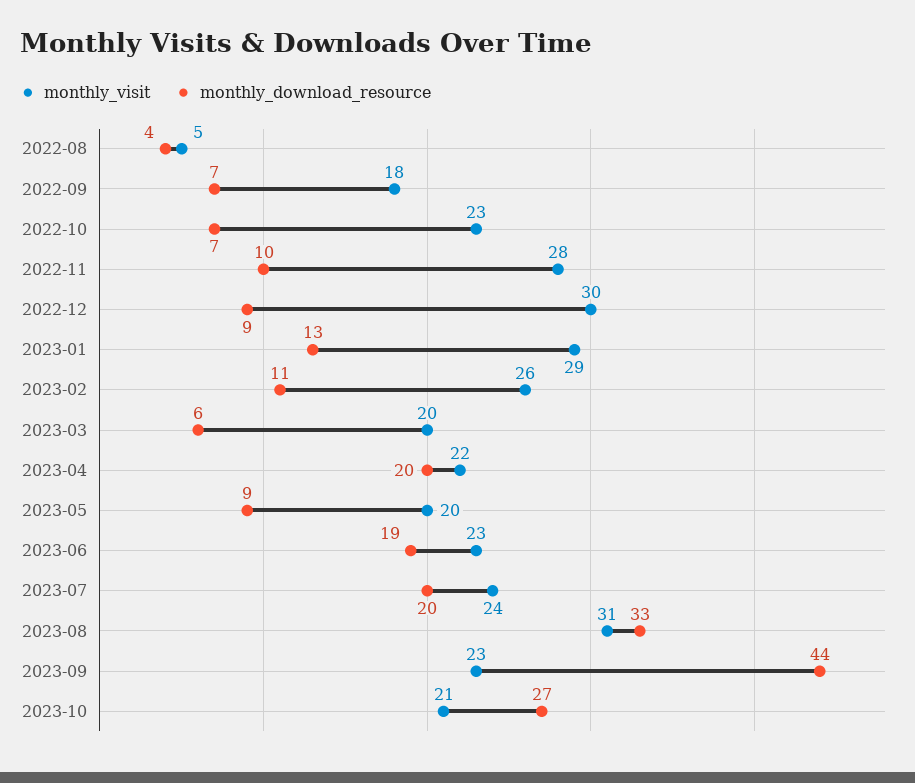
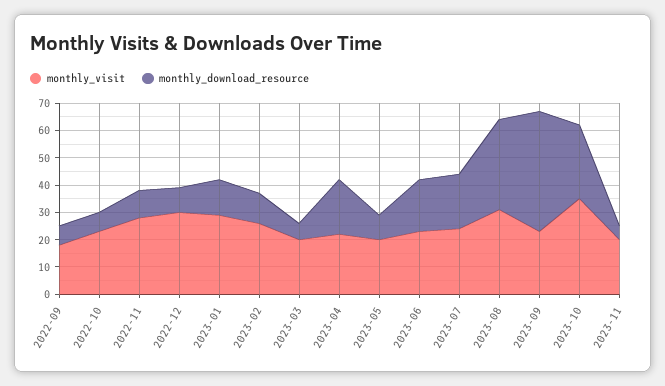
monthly_visit, 2022-08: 5 -> none
monthly_download_resource, 2022-08: 4 -> none
monthly_visit, 2023-10: 21 -> 35
monthly_visit, 2023-11: none -> 20
monthly_download_resource, 2023-11: none -> 5

